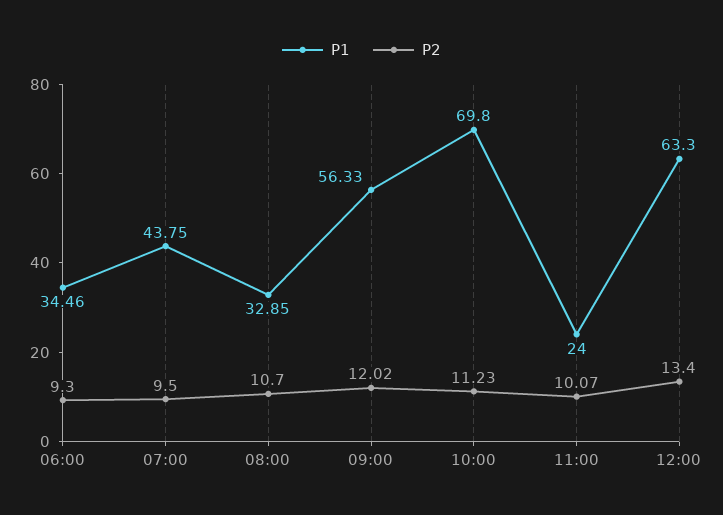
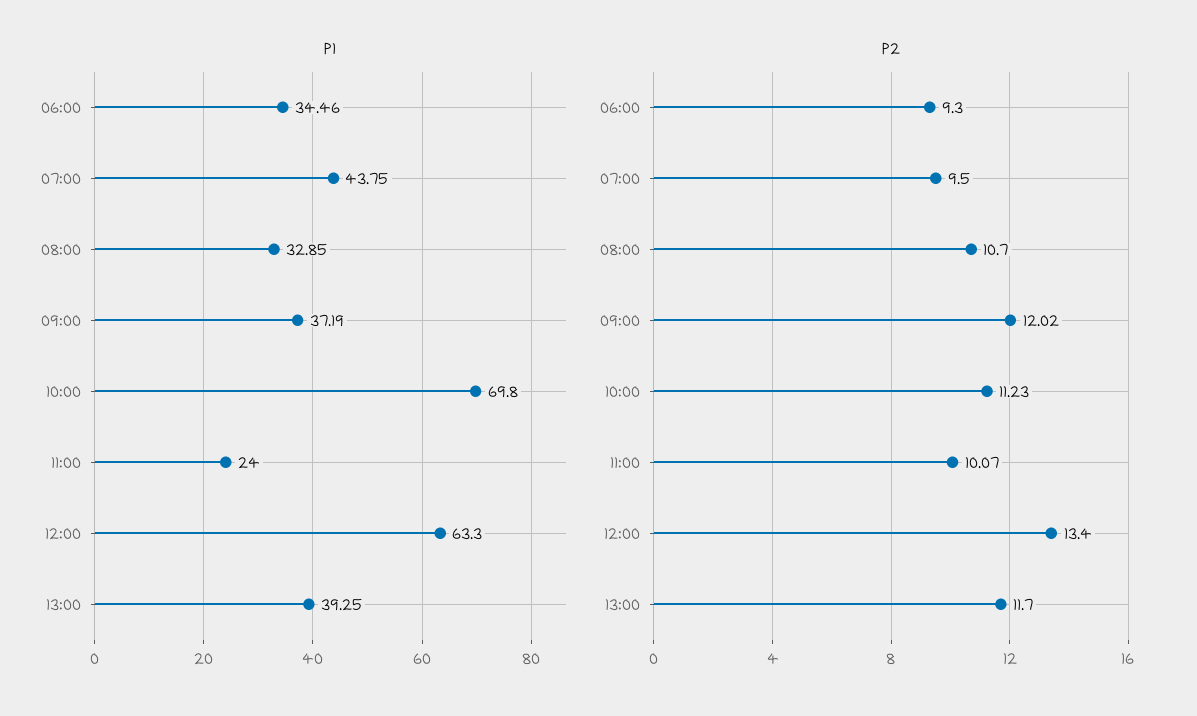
P1, 09:00: 56.33 -> 37.19
P1, 13:00: none -> 39.25
P2, 13:00: none -> 11.7

